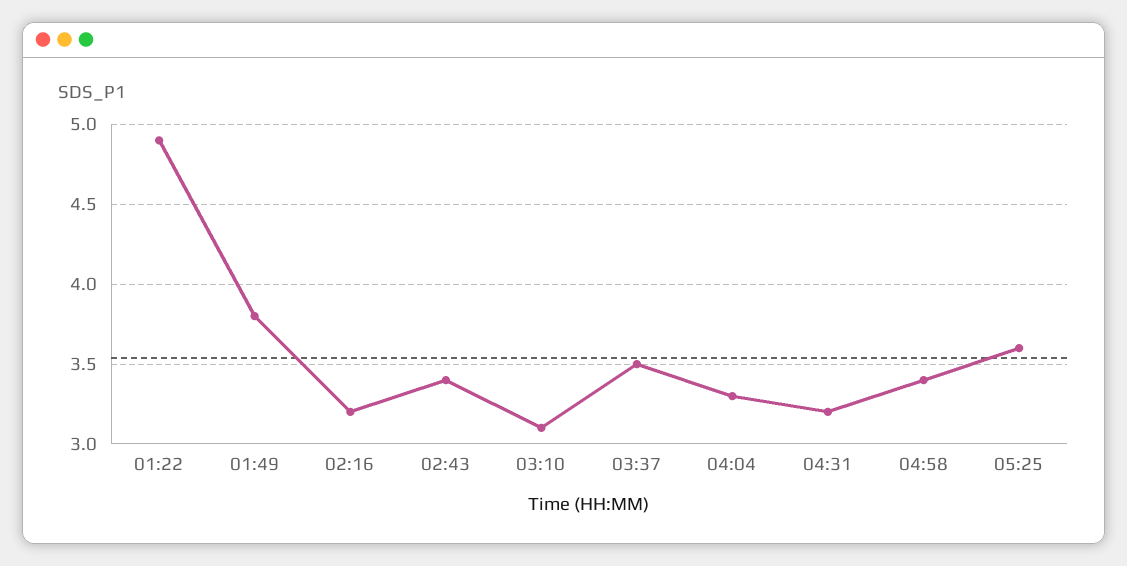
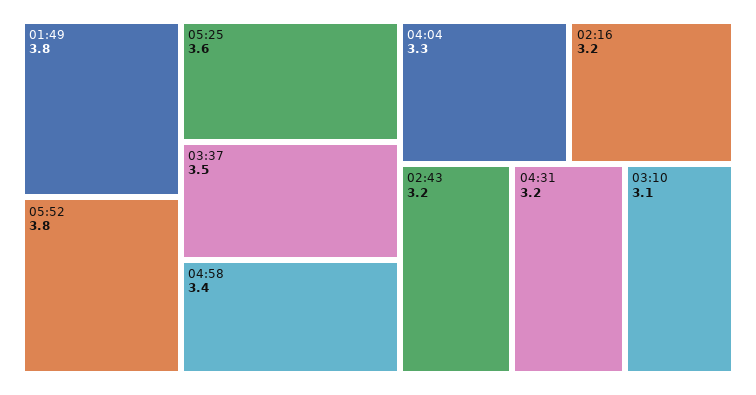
01:22: 4.9 -> none
02:43: 3.4 -> 3.2
05:52: none -> 3.8

